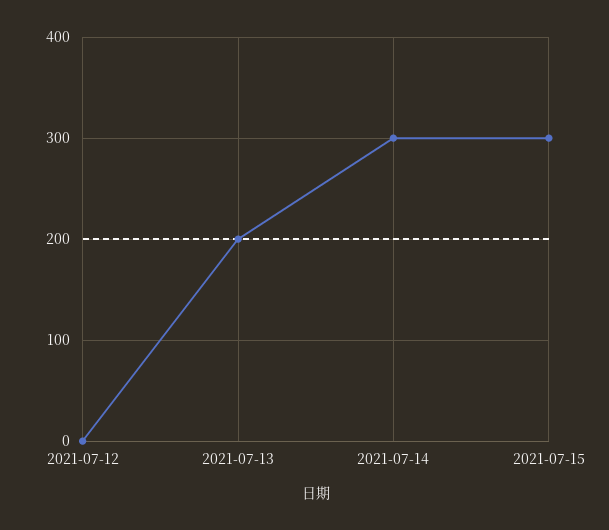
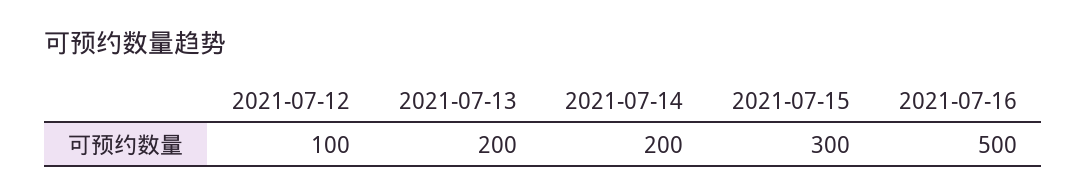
2021-07-12: 0 -> 100
2021-07-14: 300 -> 200
2021-07-16: none -> 500

